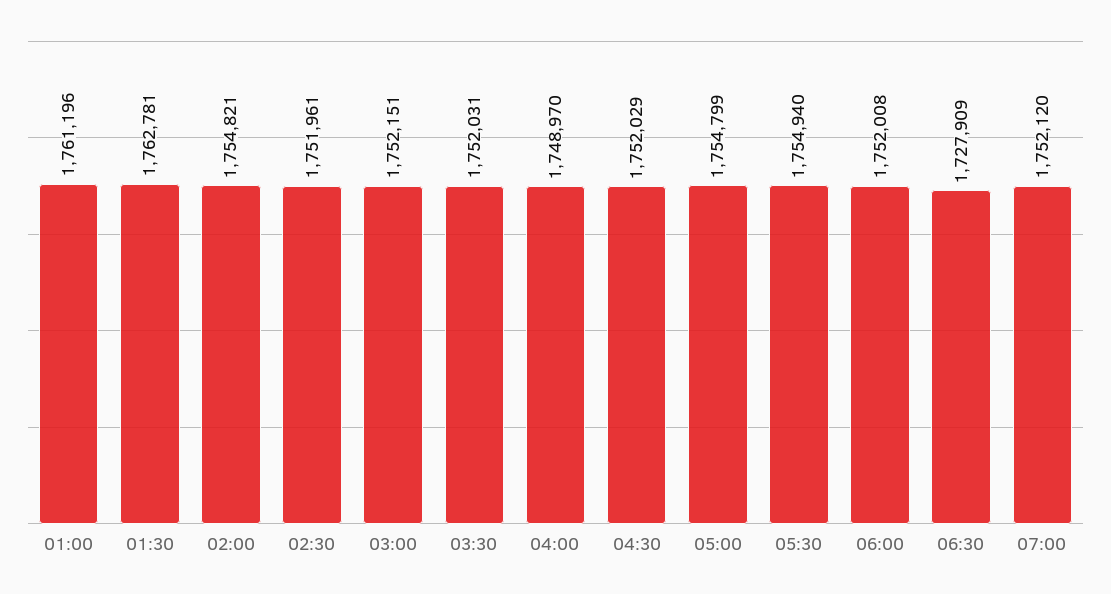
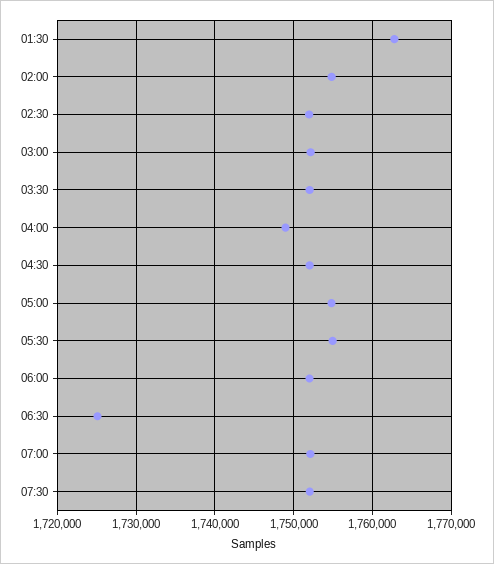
01:00: 1761196 -> none
06:30: 1727909 -> 1725000
07:30: none -> 1752000

